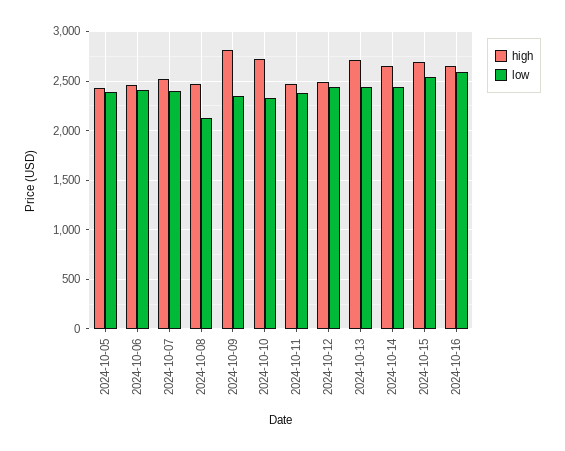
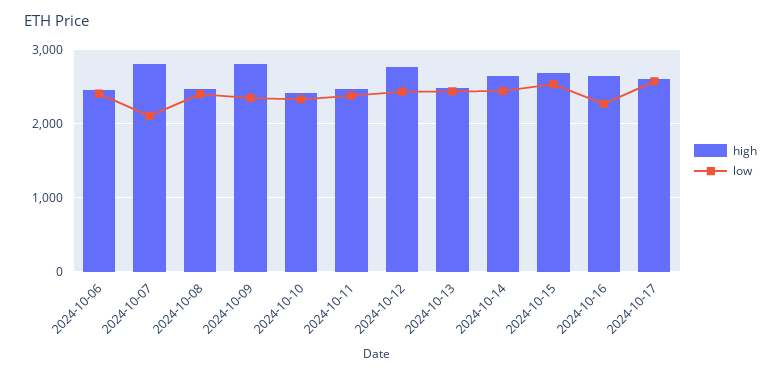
high, 2024-10-05: 2400 -> none
low, 2024-10-05: 2400 -> none
high, 2024-10-07: 2500 -> 2800
low, 2024-10-07: 2400 -> 2100
low, 2024-10-08: 2100 -> 2400
high, 2024-10-10: 2700 -> 2400
high, 2024-10-12: 2500 -> 2800
high, 2024-10-13: 2700 -> 2500
low, 2024-10-16: 2600 -> 2300
high, 2024-10-17: none -> 2600
low, 2024-10-17: none -> 2600

